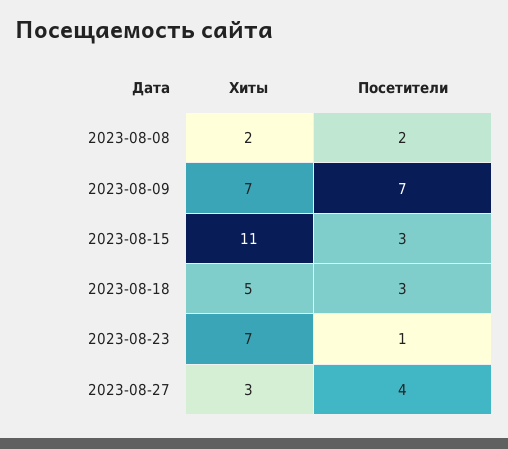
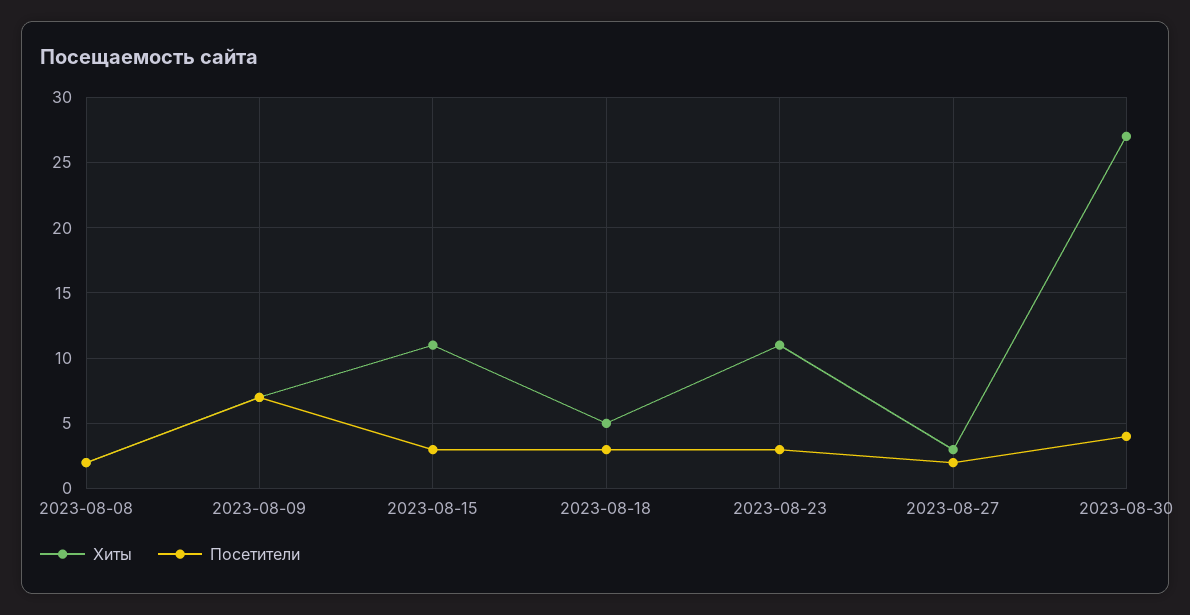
Хиты, 2023-08-23: 7 -> 11
Посетители, 2023-08-23: 1 -> 3
Посетители, 2023-08-27: 4 -> 2
Хиты, 2023-08-30: none -> 27
Посетители, 2023-08-30: none -> 4

